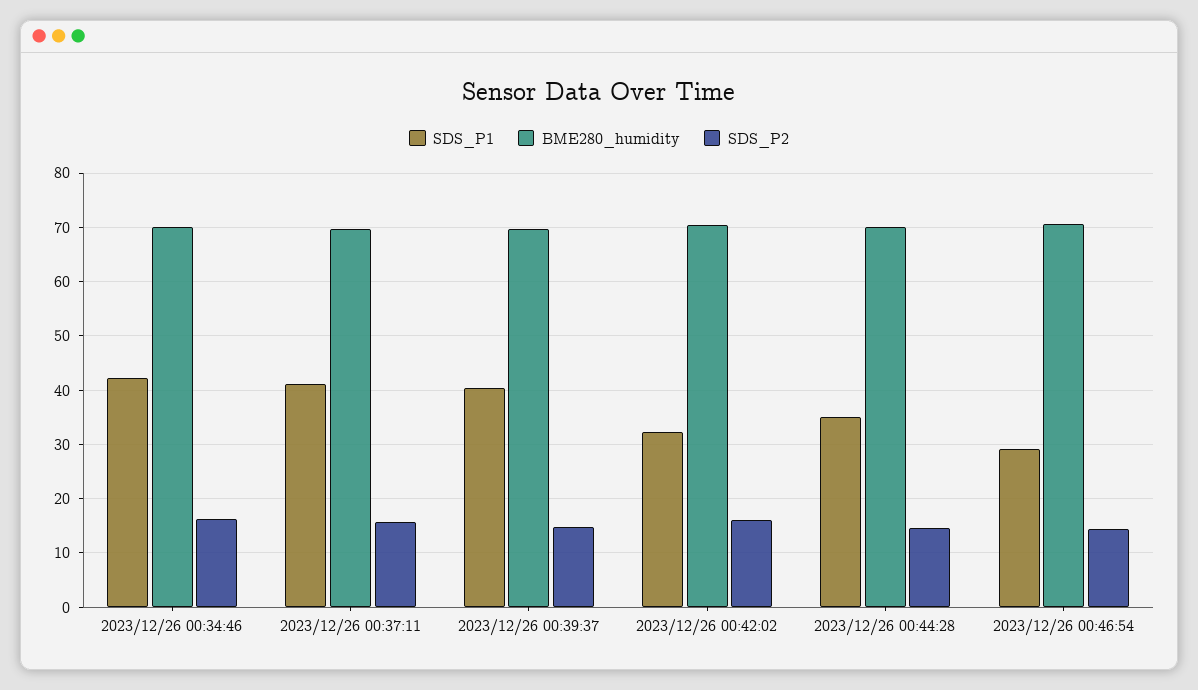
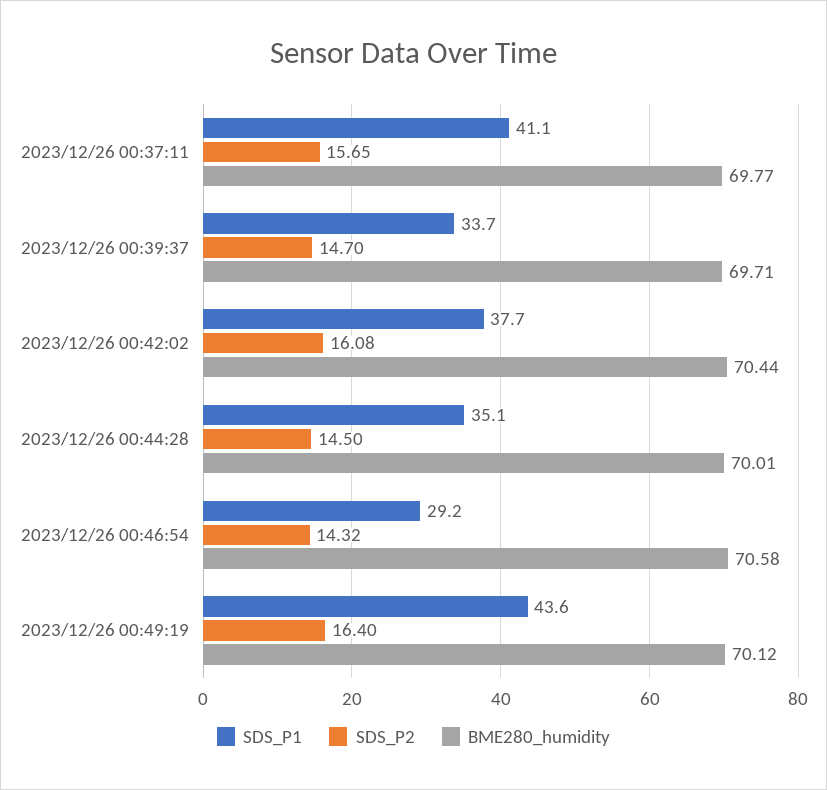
SDS_P1, 2023/12/26 00:34:46: 42 -> none
BME280_humidity, 2023/12/26 00:34:46: 70 -> none
SDS_P2, 2023/12/26 00:34:46: 16 -> none
SDS_P1, 2023/12/26 00:39:37: 40 -> 33.7
SDS_P1, 2023/12/26 00:42:02: 32 -> 37.7
SDS_P1, 2023/12/26 00:49:19: none -> 43.6
SDS_P2, 2023/12/26 00:49:19: none -> 16.4
BME280_humidity, 2023/12/26 00:49:19: none -> 70.12

